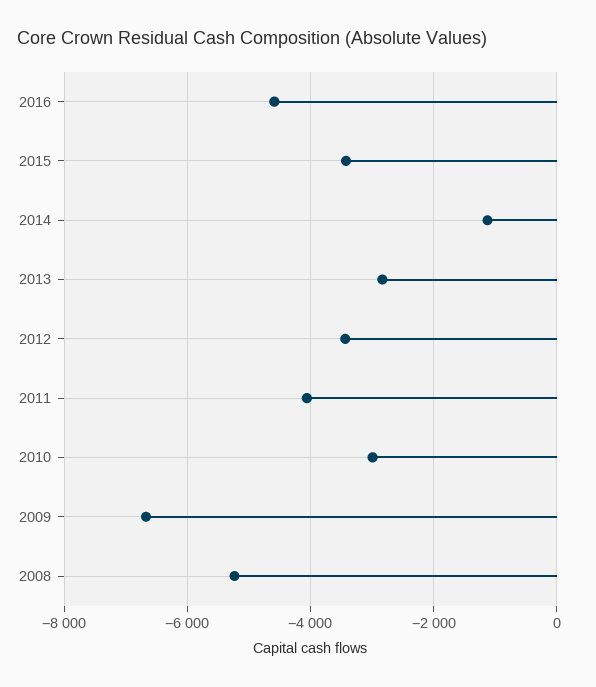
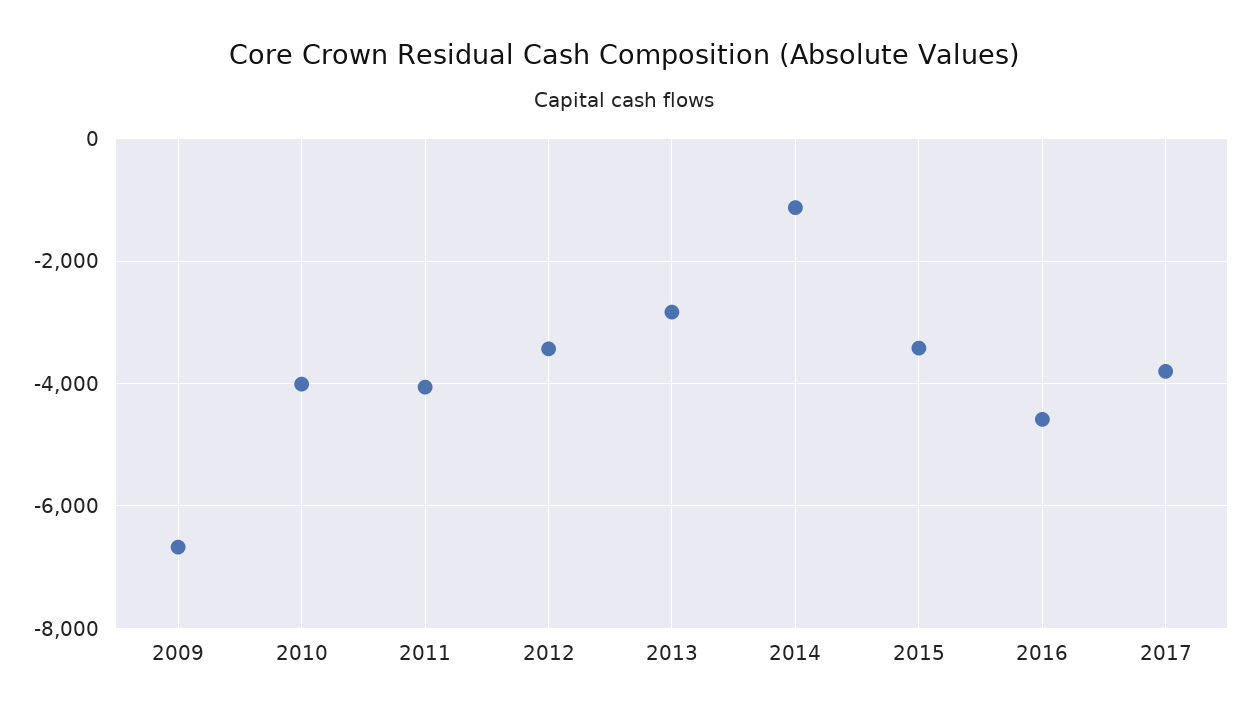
2010: -3000 -> -4000
2008: -5200 -> none
2017: none -> -3800

